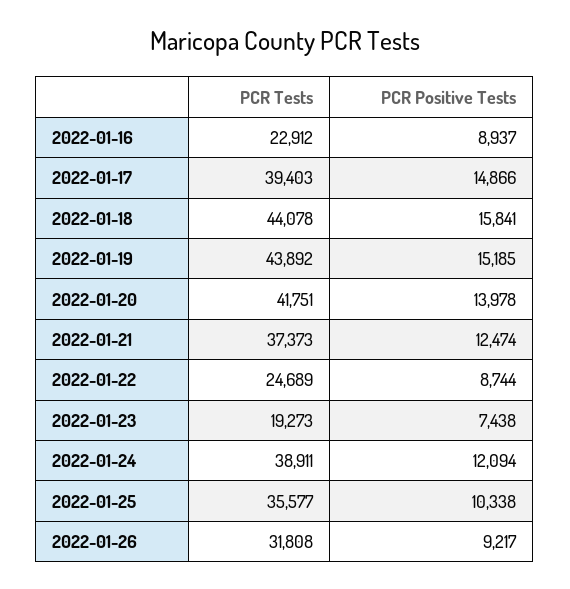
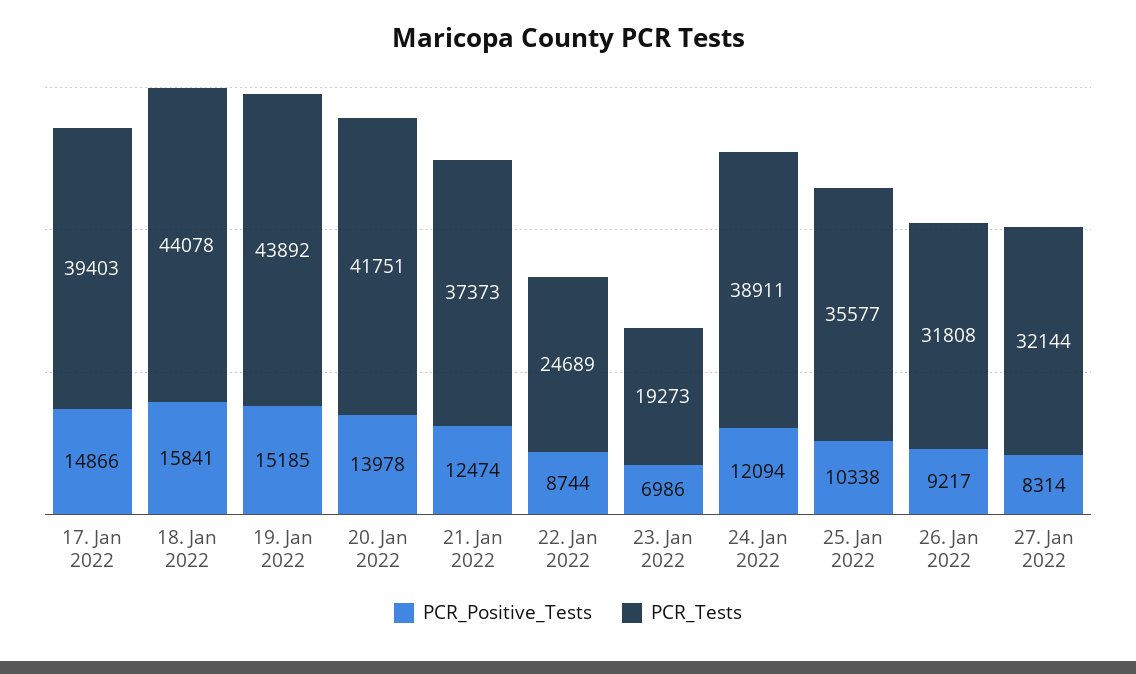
PCR Tests, 2022-01-16: 22912 -> none
PCR Positive Tests, 2022-01-16: 8937 -> none
PCR Positive Tests, 2022-01-23: 7438 -> 6986
PCR Positive Tests, 27. Jan 2022: none -> 8314
PCR Tests, 27. Jan 2022: none -> 32144

